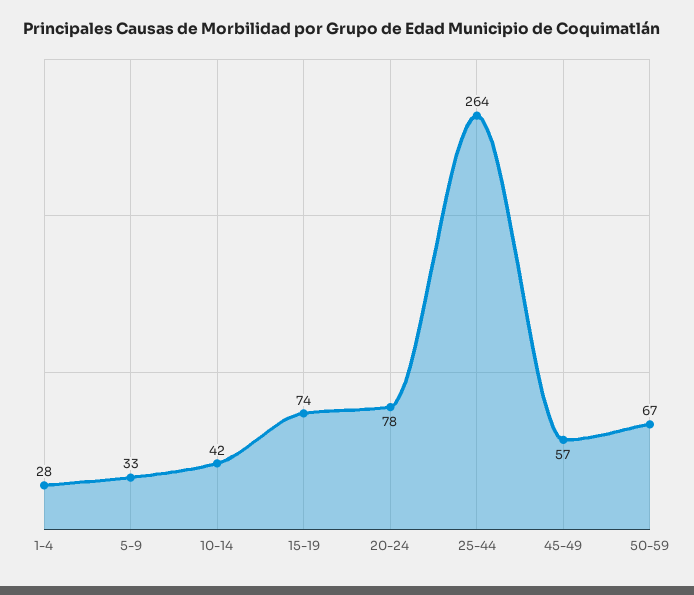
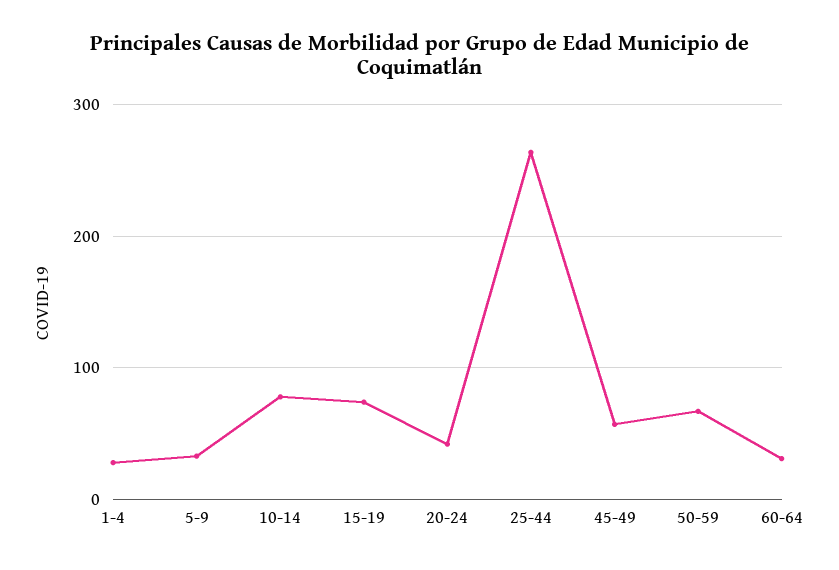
10-14: 42 -> 80
20-24: 78 -> 40
60-64: none -> 30

